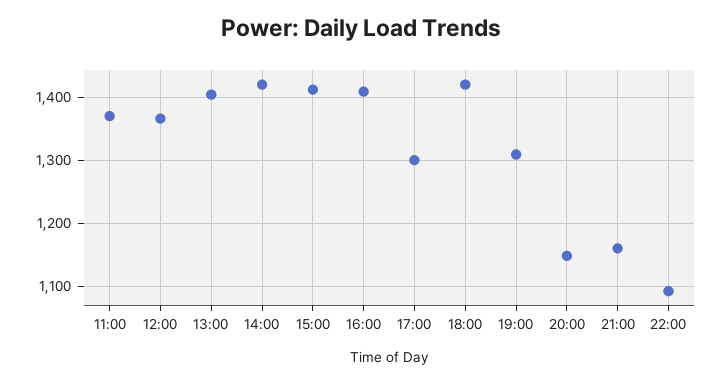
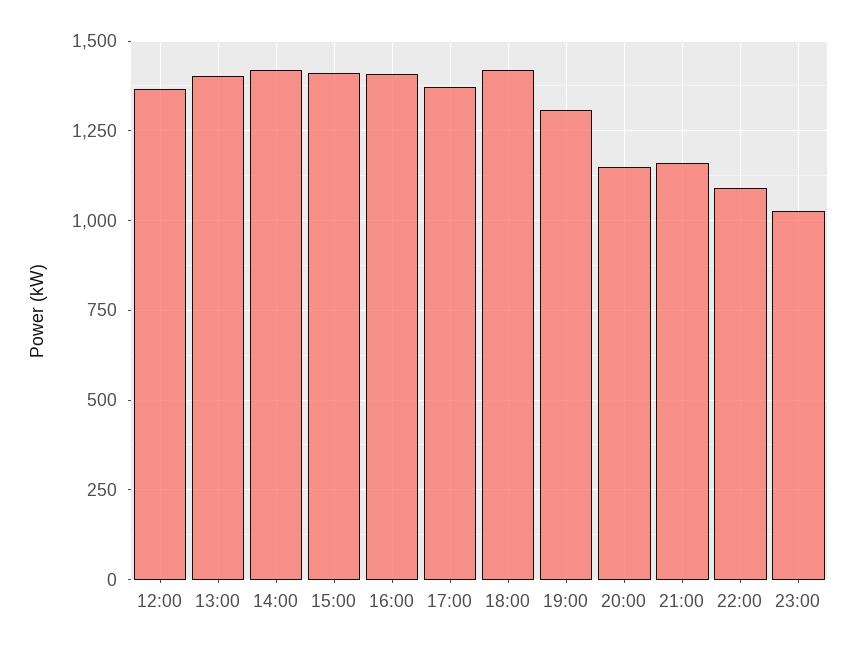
11:00: 1370 -> none
17:00: 1300 -> 1375
23:00: none -> 1025

